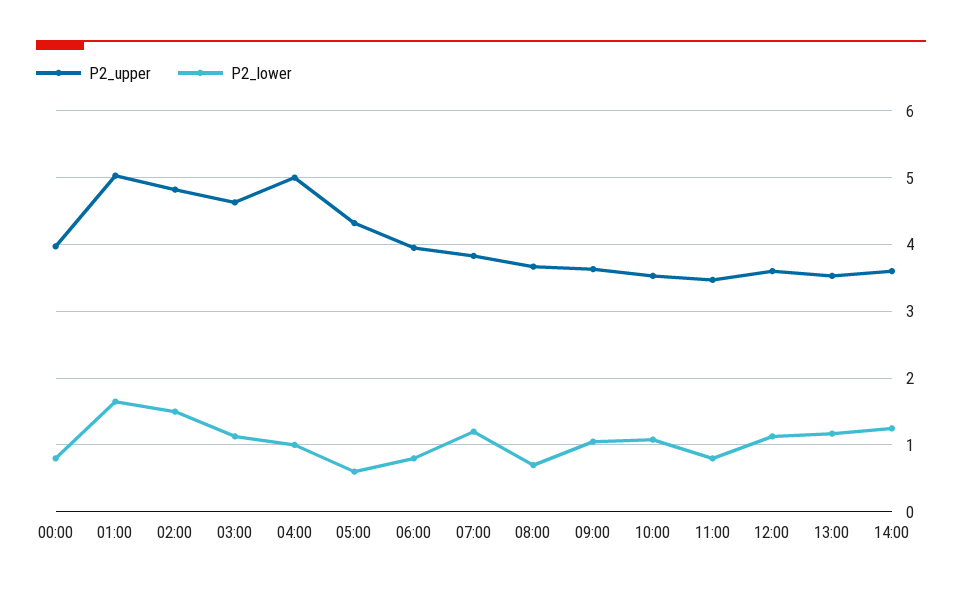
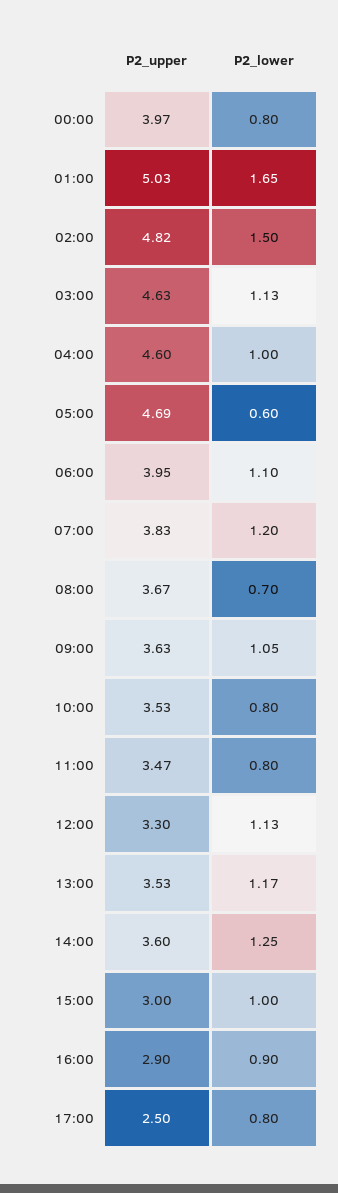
P2_upper, 04:00: 5 -> 4.6
P2_upper, 05:00: 4.3 -> 4.69
P2_lower, 06:00: 0.8 -> 1.1
P2_lower, 10:00: 1.1 -> 0.8
P2_upper, 12:00: 3.6 -> 3.3
P2_upper, 15:00: none -> 3
P2_lower, 15:00: none -> 1
P2_upper, 16:00: none -> 2.9
P2_lower, 16:00: none -> 0.9
P2_upper, 17:00: none -> 2.5
P2_lower, 17:00: none -> 0.8

